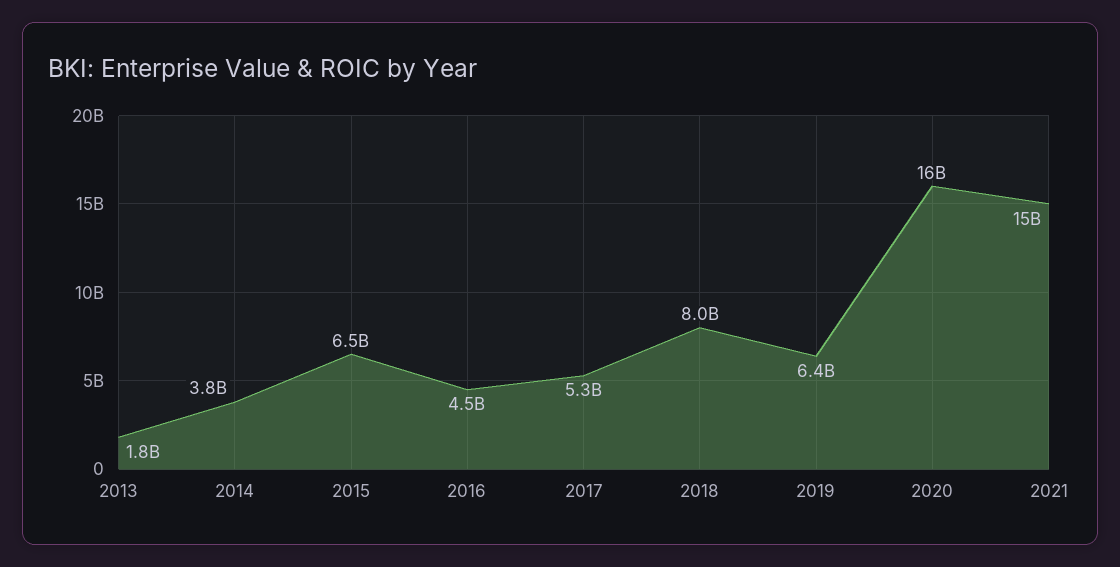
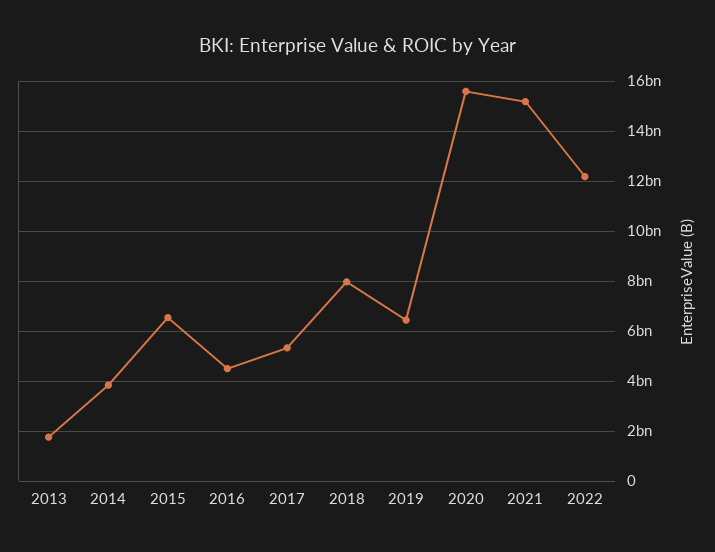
2022: none -> 12250000000

